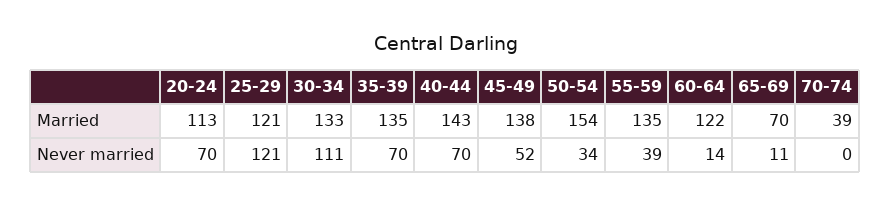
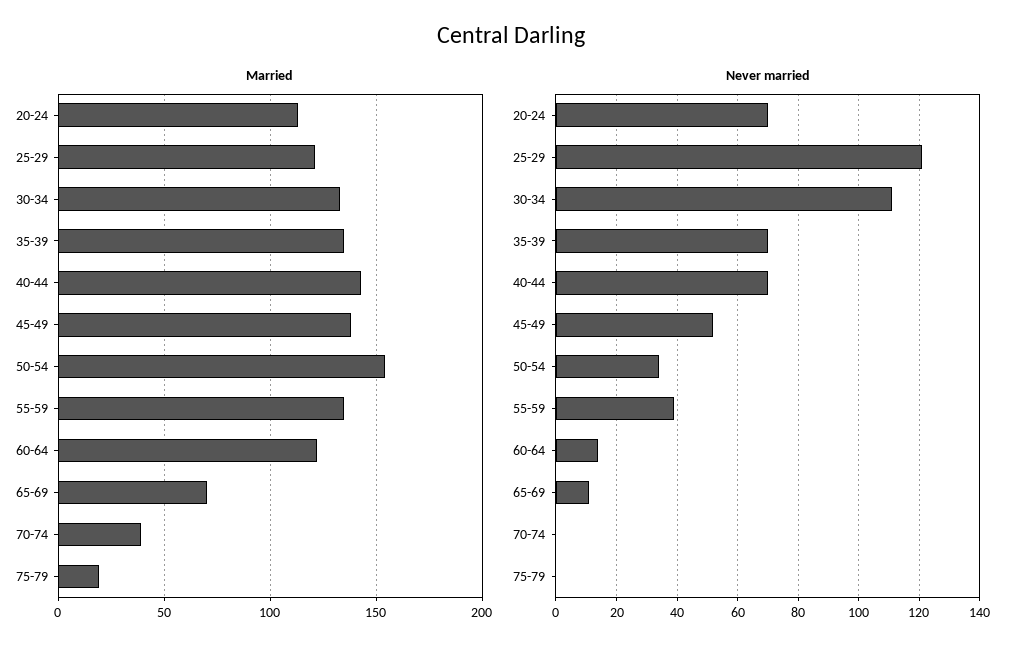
Married, 75-79: none -> 20
Never married, 75-79: none -> 0

